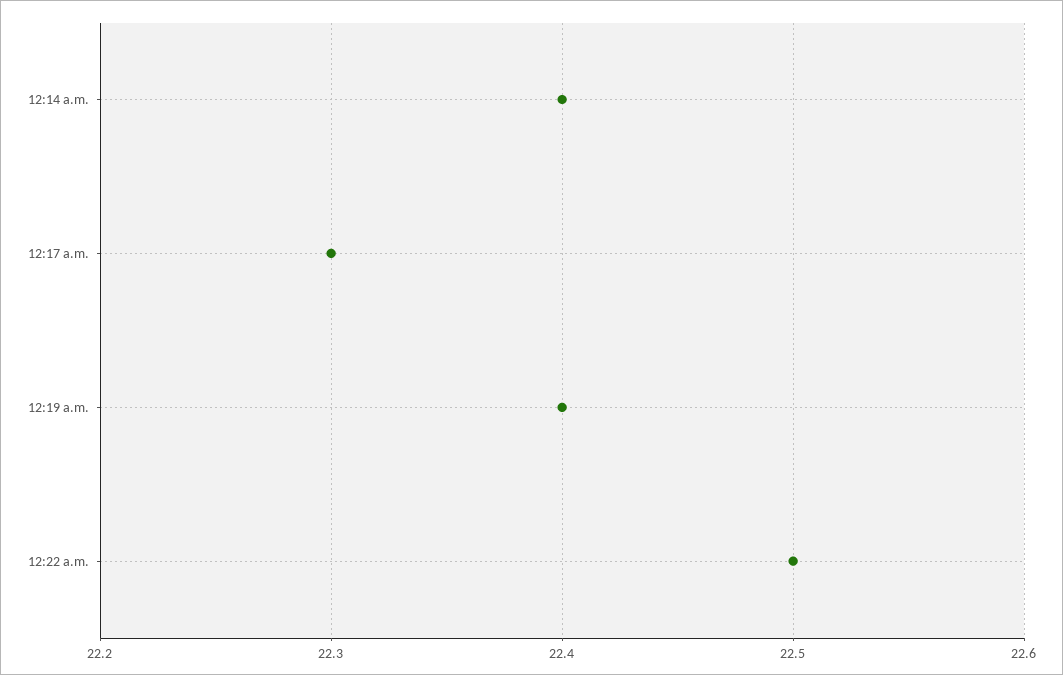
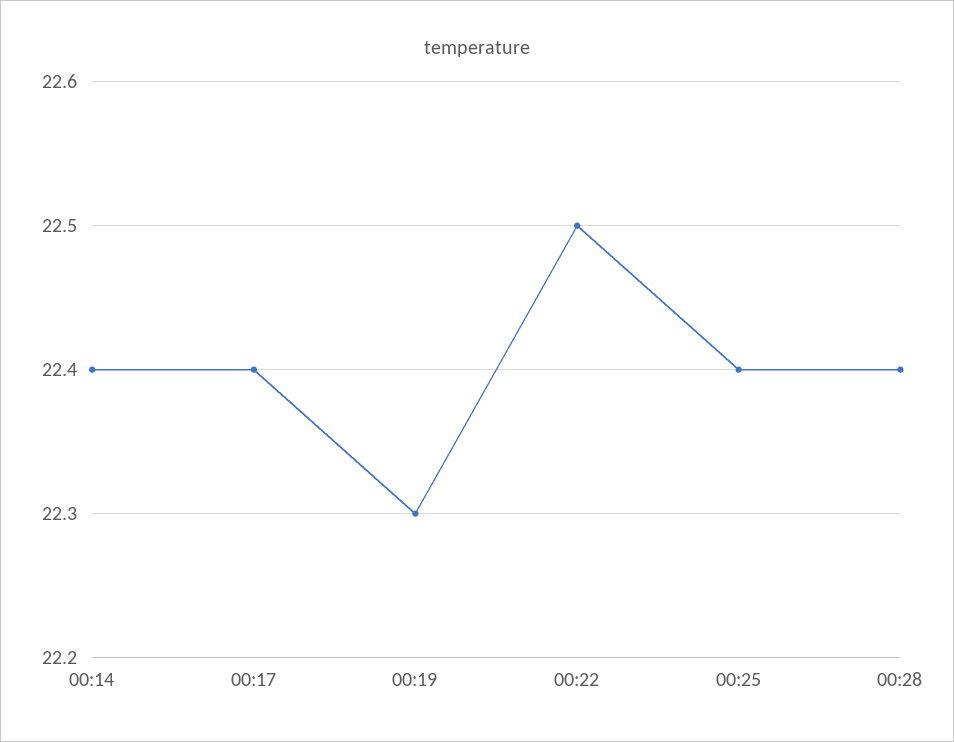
12:17 a.m.: 22.3 -> 22.4
12:19 a.m.: 22.4 -> 22.3
00:25: none -> 22.4
00:28: none -> 22.4

